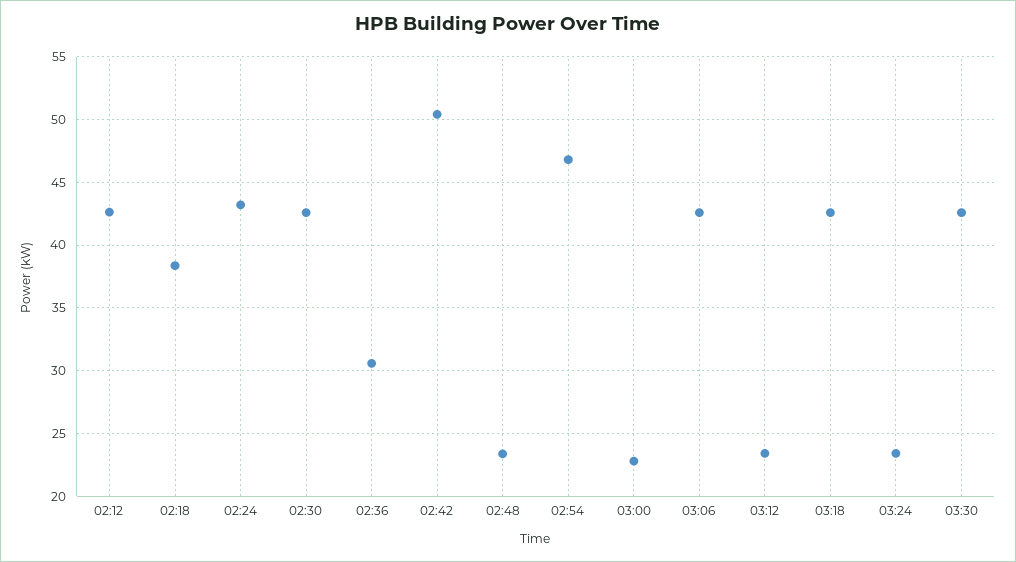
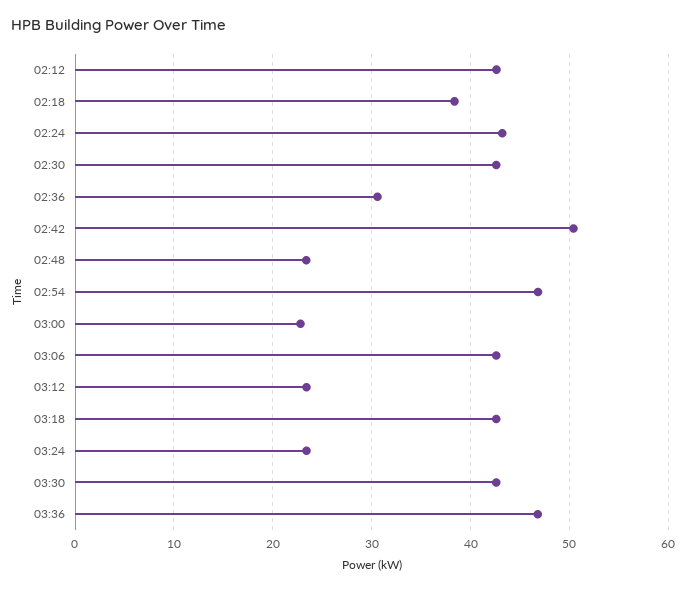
03:36: none -> 47

